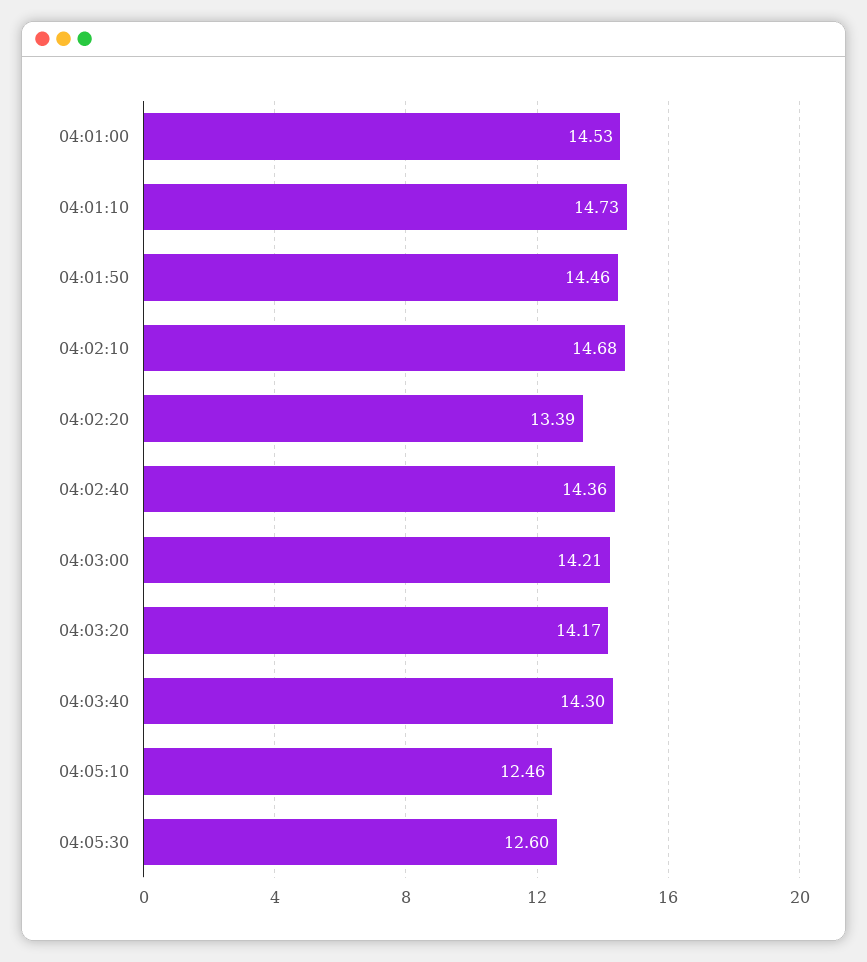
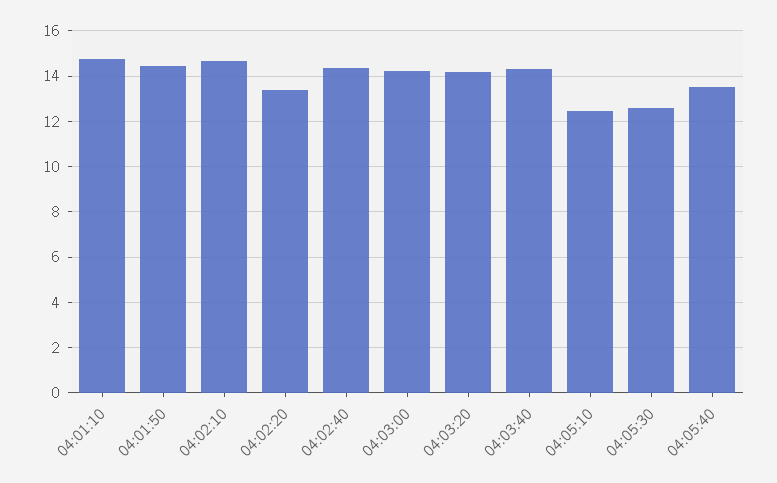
04:01:00: 14.53 -> none
04:05:40: none -> 13.5

